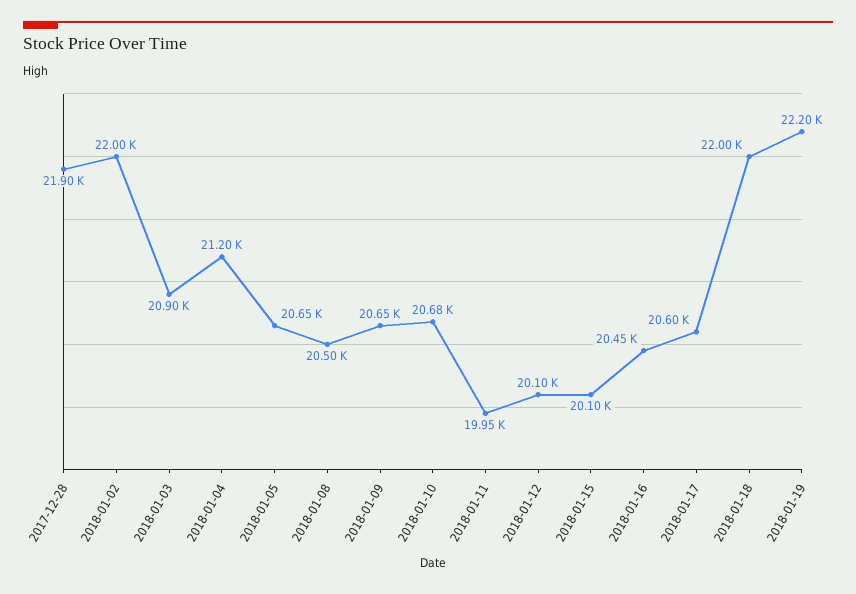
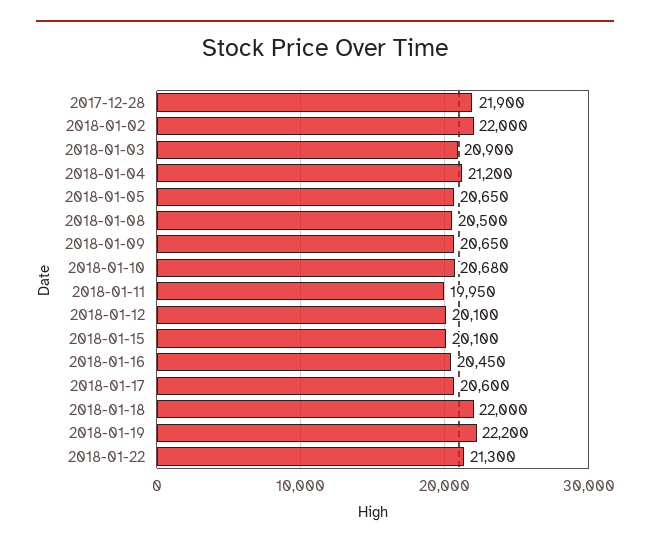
2018-01-22: none -> 21300

